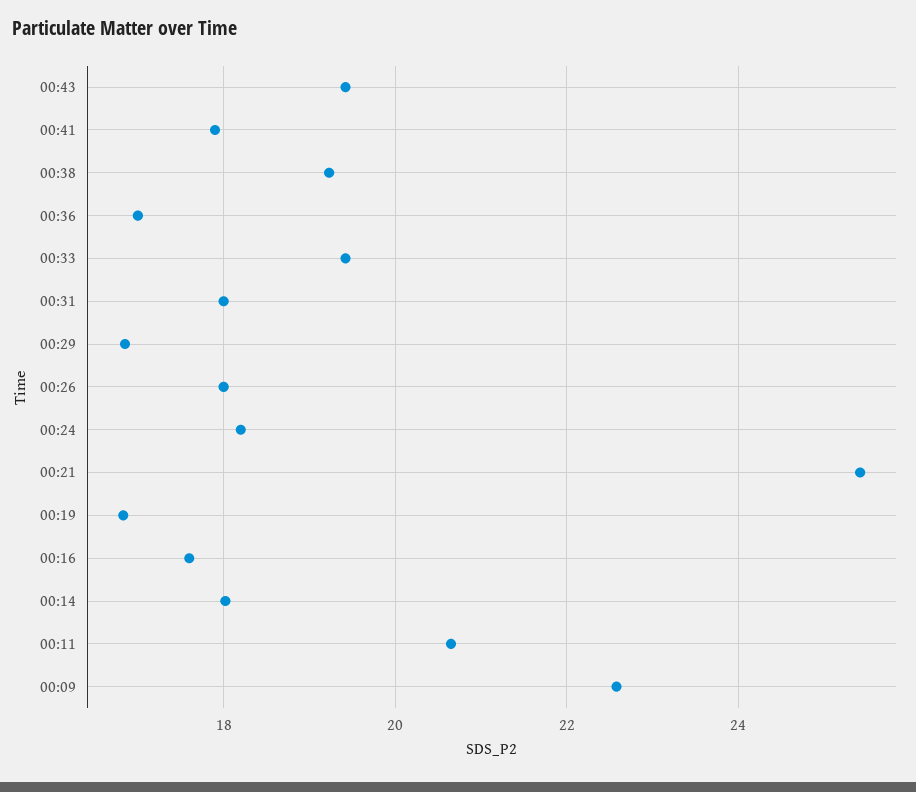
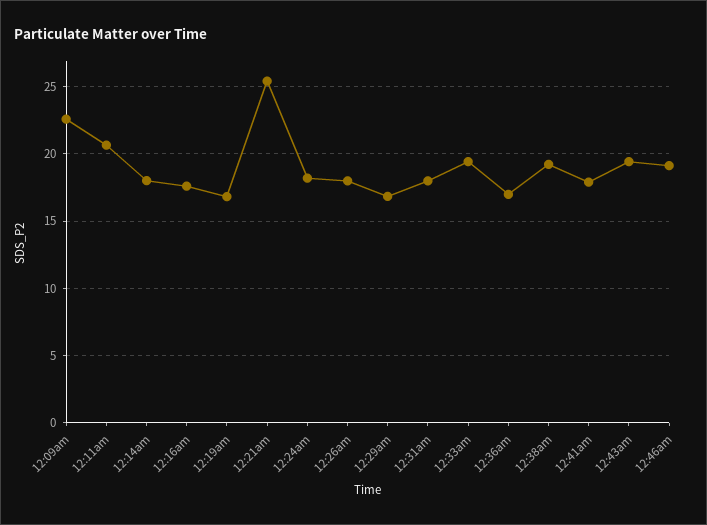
12:46am: none -> 19

